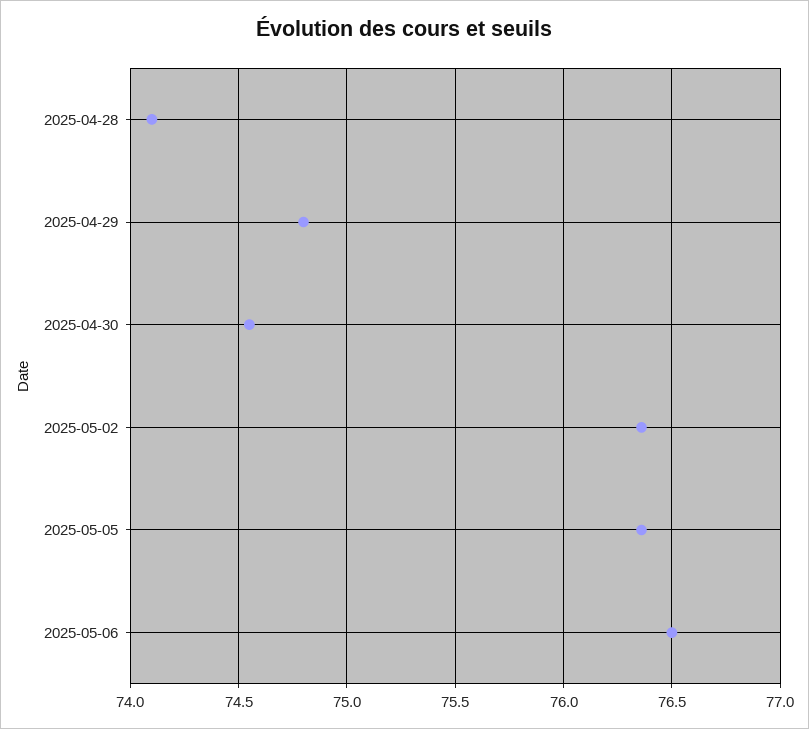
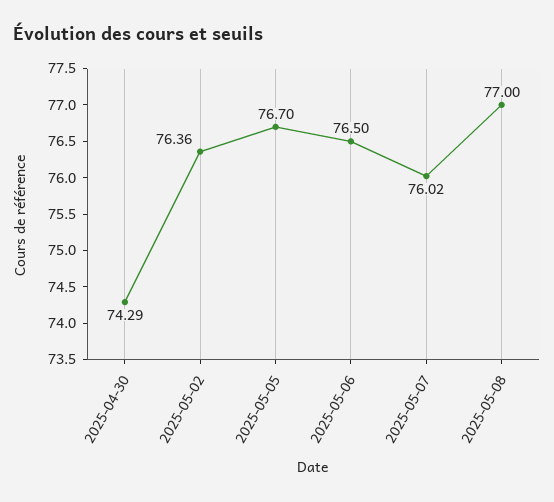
2025-04-28: 74.1 -> none
2025-04-29: 74.8 -> none
2025-04-30: 74.55 -> 74.29
2025-05-05: 76.35 -> 76.7
2025-05-07: none -> 76.02
2025-05-08: none -> 77

